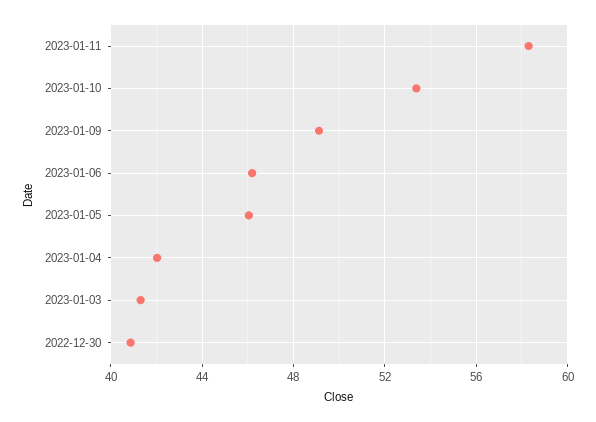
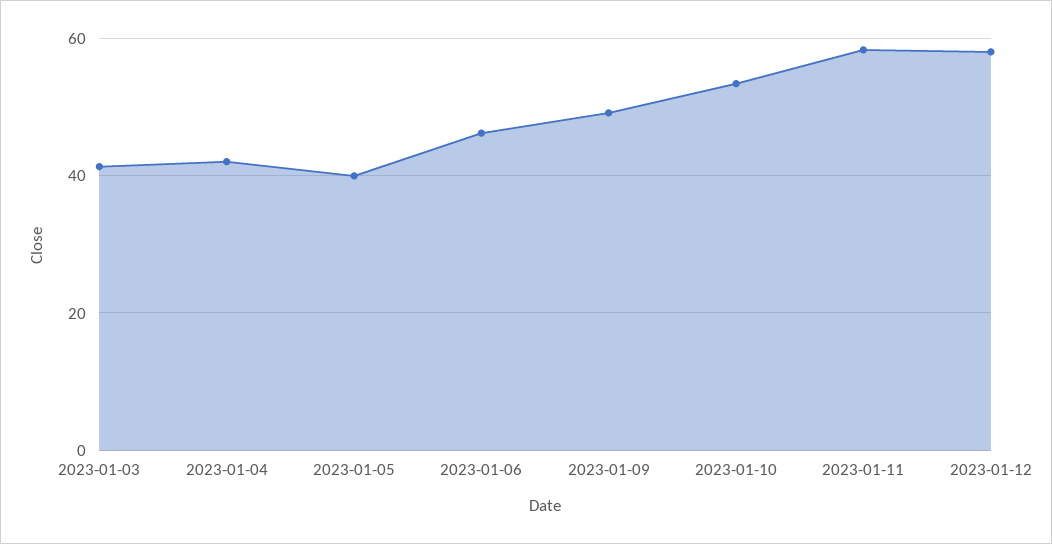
2023-01-05: 46 -> 40
2022-12-30: 41 -> none
2023-01-12: none -> 58

